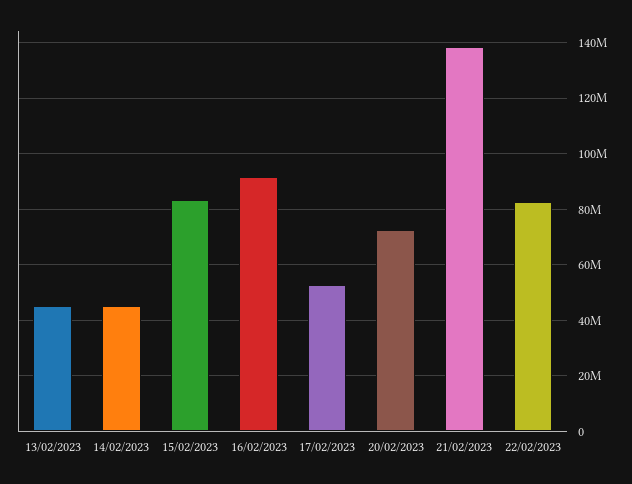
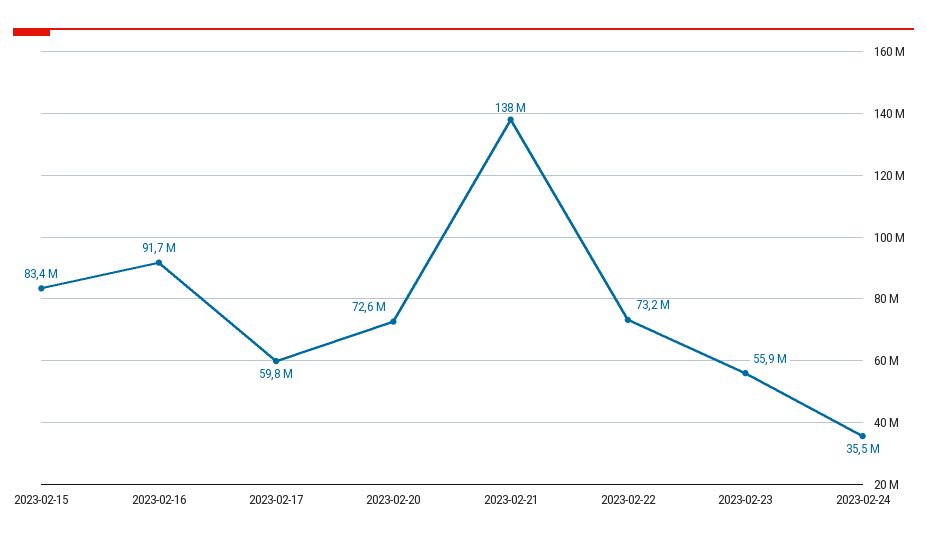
13/02/2023: 45000000 -> none
14/02/2023: 45000000 -> none
17/02/2023: 52500000 -> 59800000
22/02/2023: 82500000 -> 73200000
2023-02-23: none -> 55900000
2023-02-24: none -> 35500000

